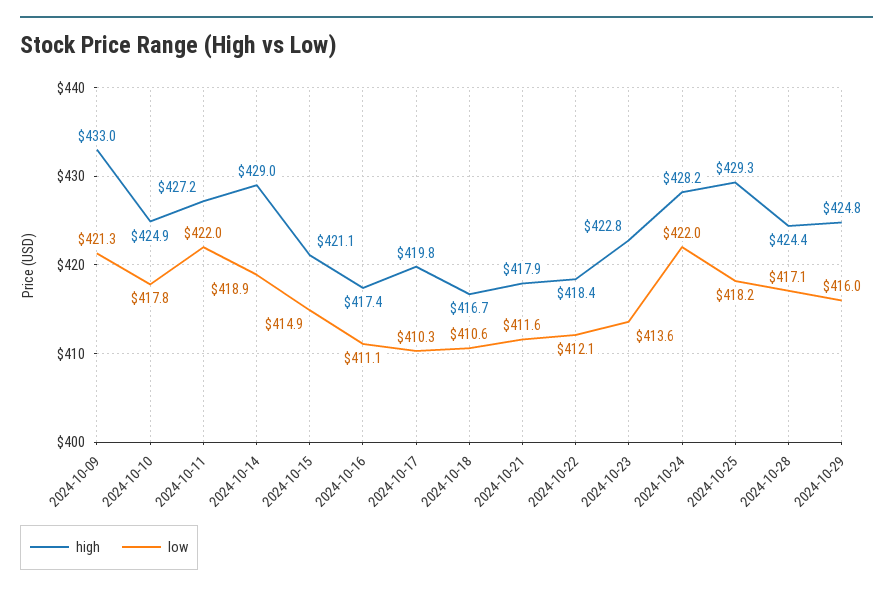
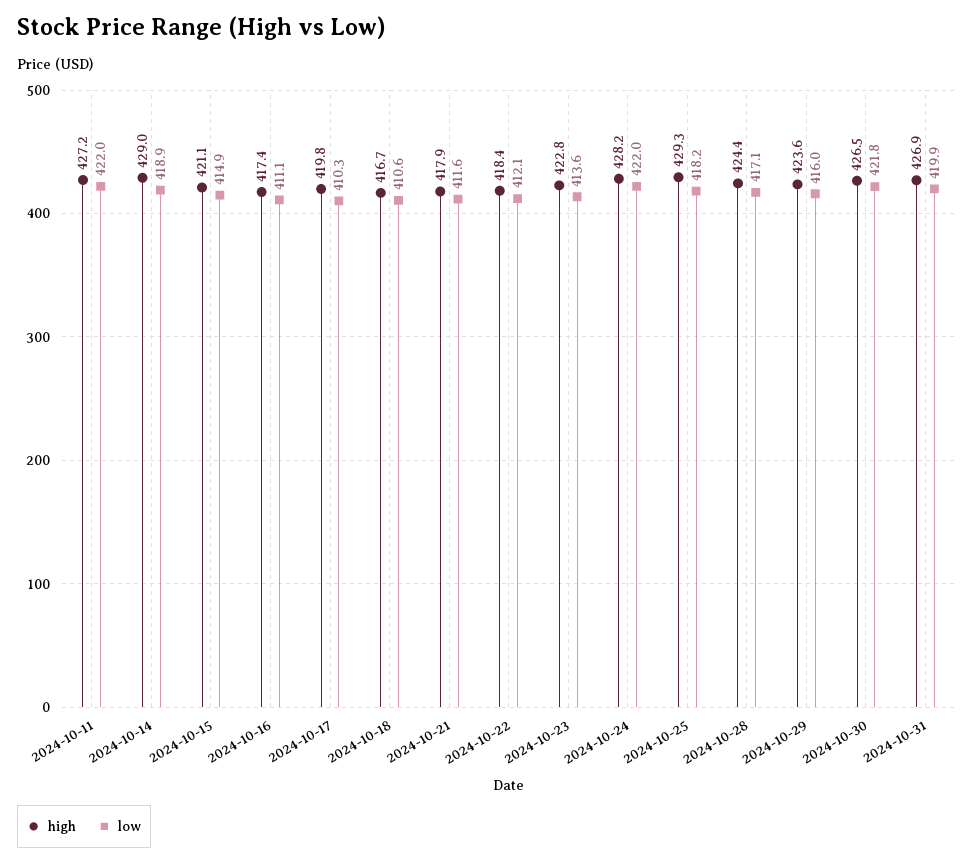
high, 2024-10-09: 433 -> none
low, 2024-10-09: 421.3 -> none
high, 2024-10-10: 424.9 -> none
low, 2024-10-10: 417.8 -> none
high, 2024-10-29: 424.8 -> 423.6
high, 2024-10-30: none -> 426.5
low, 2024-10-30: none -> 421.8
high, 2024-10-31: none -> 426.9
low, 2024-10-31: none -> 419.9

